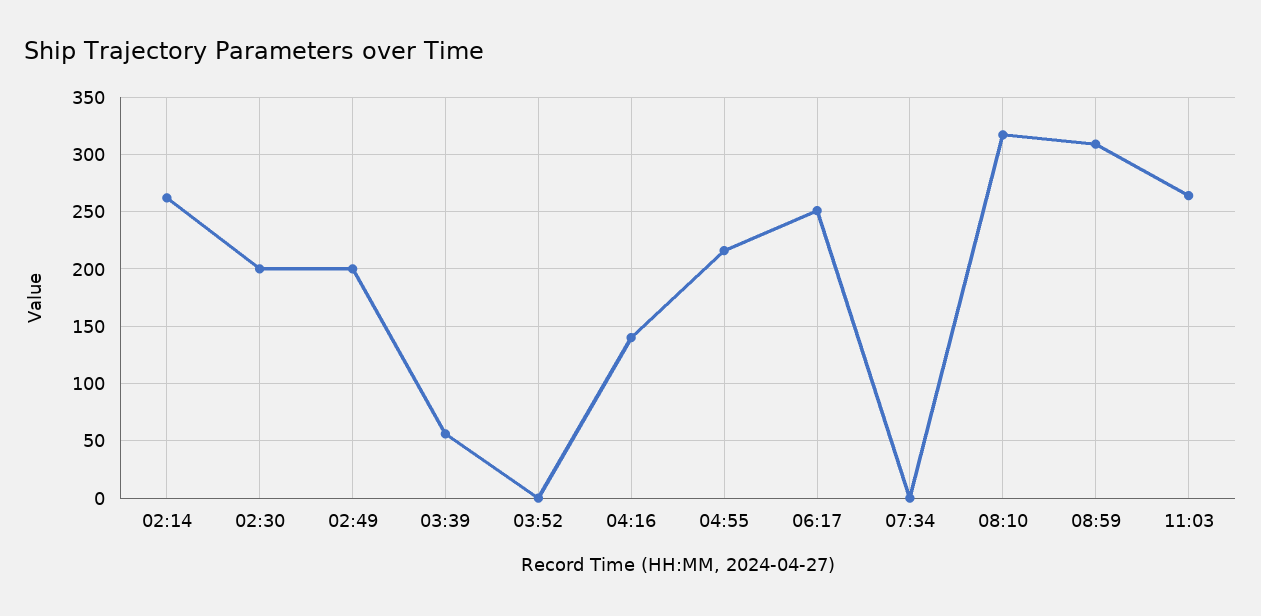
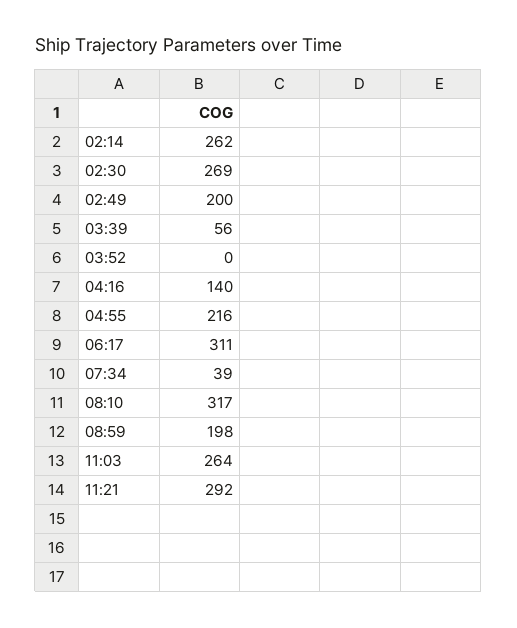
02:30: 200 -> 269
06:17: 250 -> 311
07:34: 0 -> 39
08:59: 310 -> 198
11:21: none -> 292

